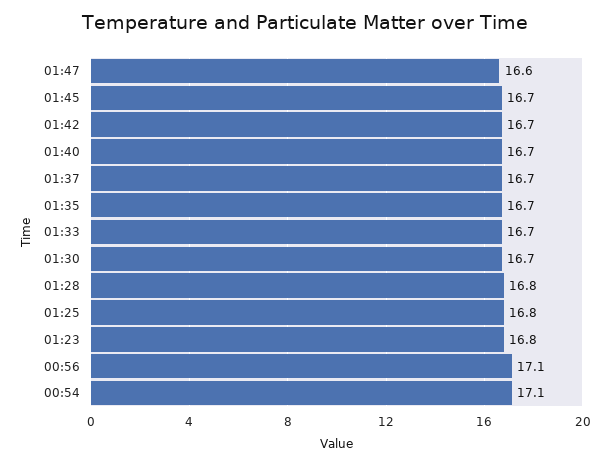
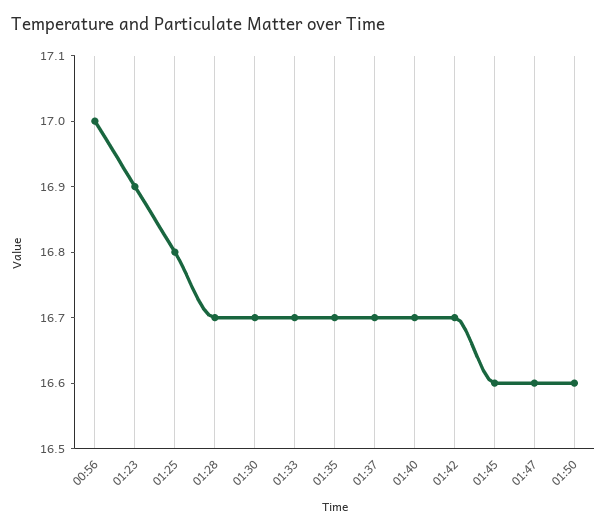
01:45: 16.7 -> 16.6
01:28: 16.8 -> 16.7
01:23: 16.8 -> 16.9
00:56: 17.1 -> 17
00:54: 17.1 -> none
01:50: none -> 16.6

